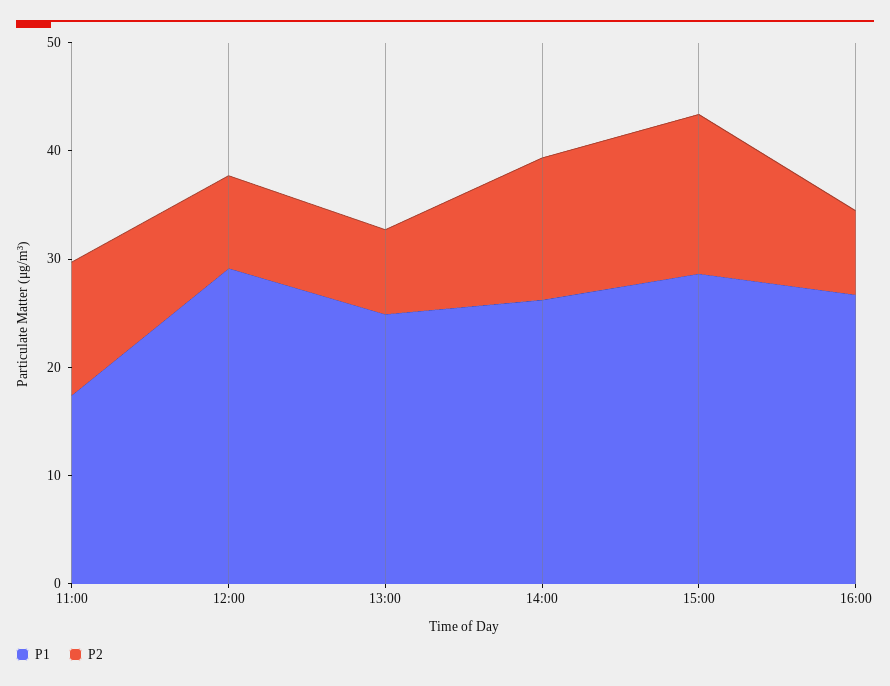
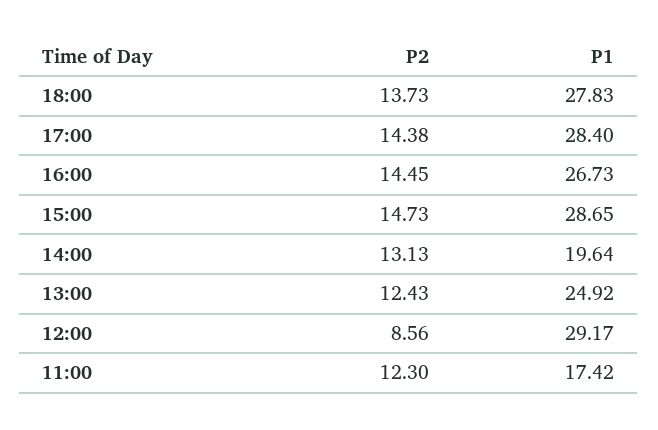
P2, 13:00: 8 -> 12.43
P1, 14:00: 26 -> 19.64
P2, 16:00: 8 -> 14.45
P2, 18:00: none -> 13.73
P1, 18:00: none -> 27.83
P2, 17:00: none -> 14.38
P1, 17:00: none -> 28.4

